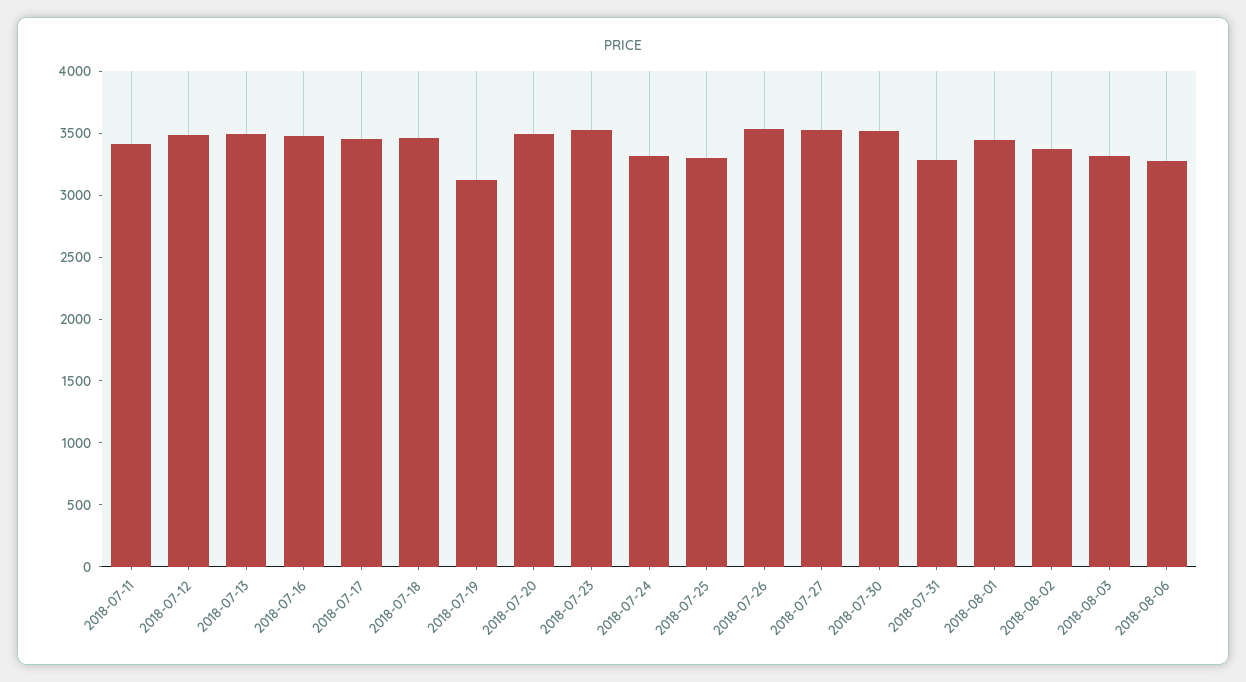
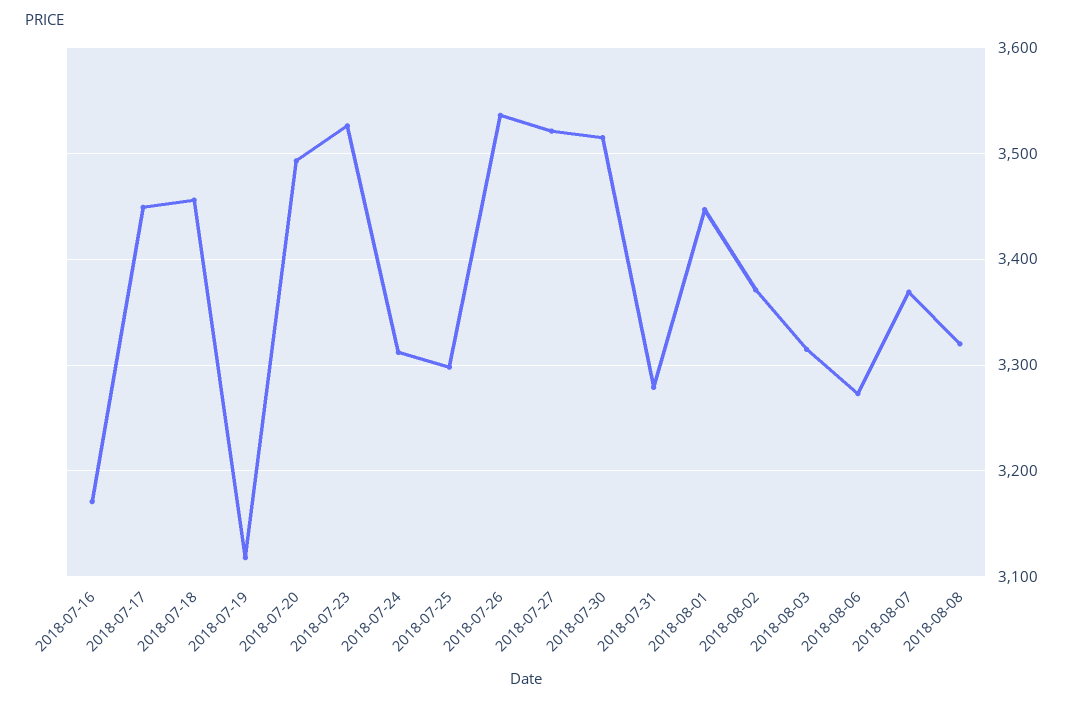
2018-07-11: 3400 -> none
2018-07-12: 3500 -> none
2018-07-13: 3500 -> none
2018-07-16: 3500 -> 3170
2018-08-07: none -> 3370
2018-08-08: none -> 3320

